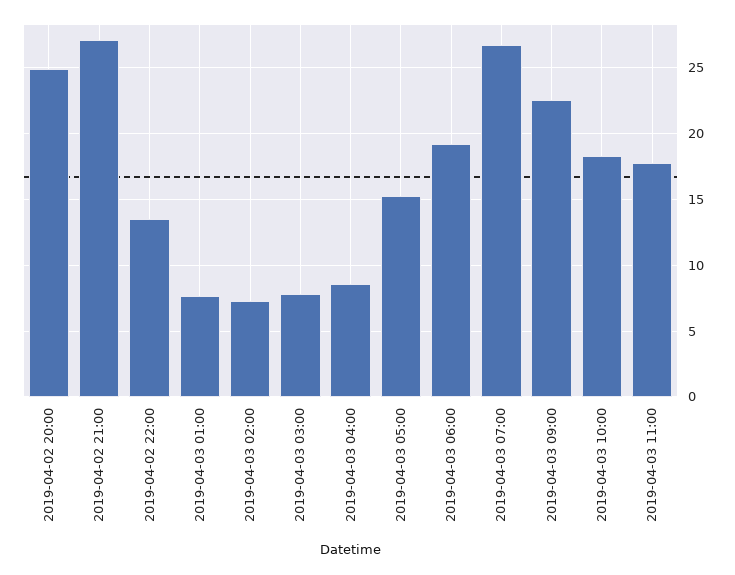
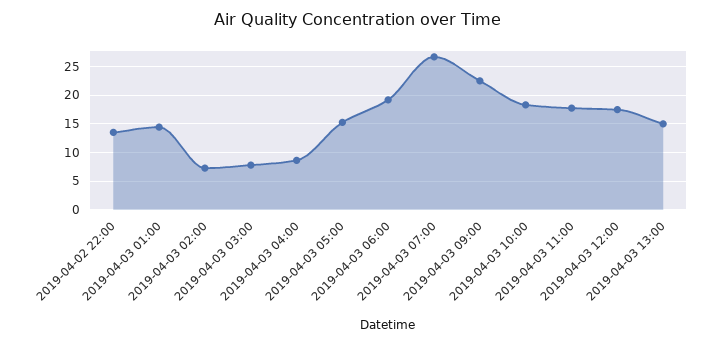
2019-04-02 20:00: 25 -> none
2019-04-02 21:00: 27 -> none
2019-04-03 01:00: 7.5 -> 15
2019-04-03 12:00: none -> 17.5
2019-04-03 13:00: none -> 15

